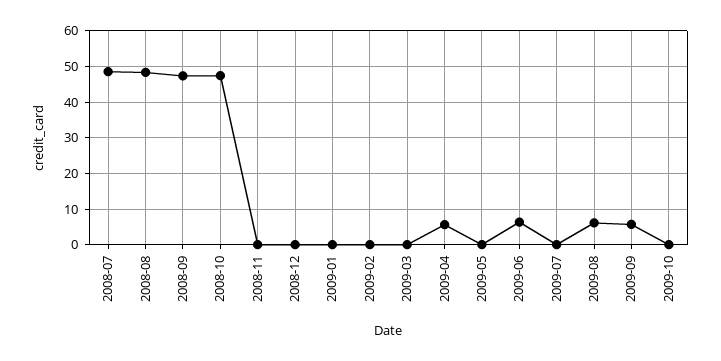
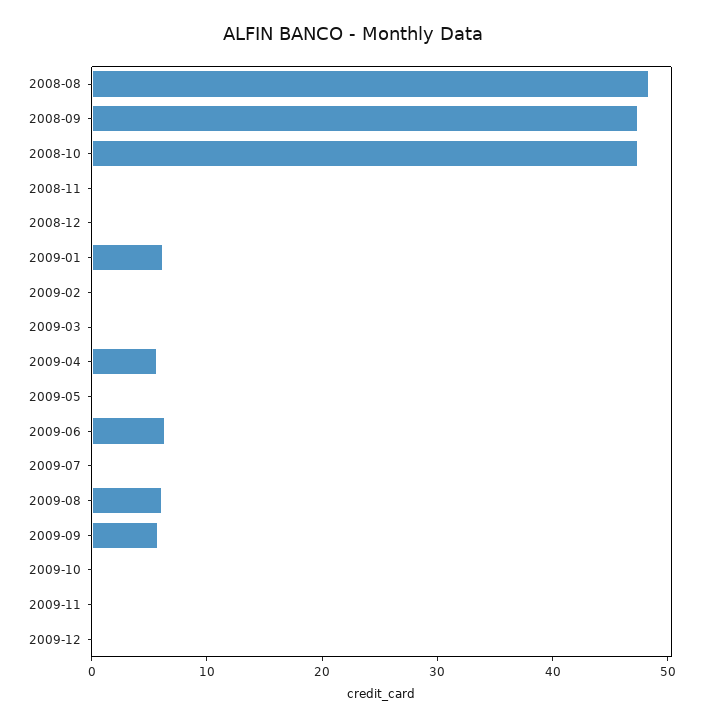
2008-07: 48 -> none
2009-01: 0 -> 6
2009-11: none -> 0
2009-12: none -> 0

